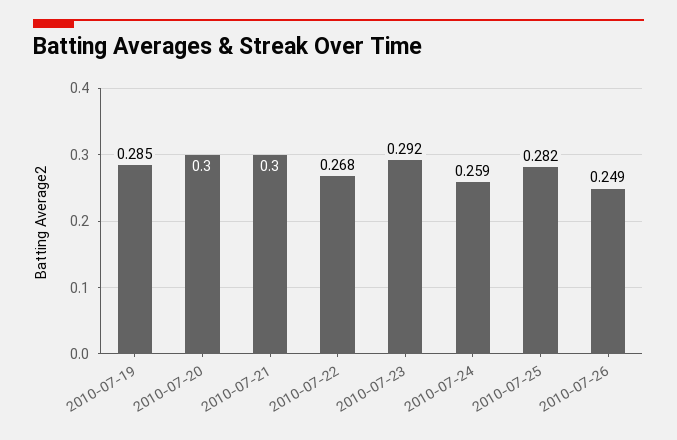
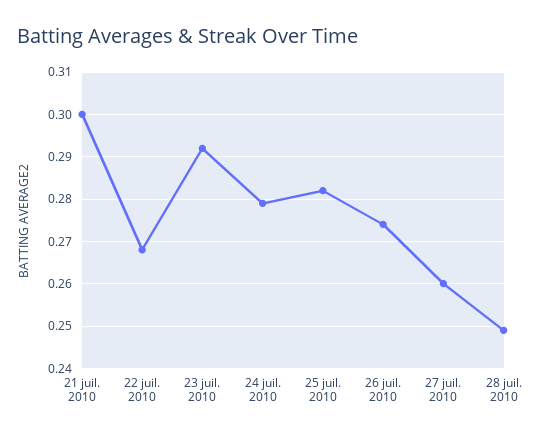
2010-07-19: 0.285 -> none
2010-07-20: 0.3 -> none
2010-07-24: 0.259 -> 0.28
2010-07-26: 0.249 -> 0.275
27 juil. 2010: none -> 0.26
28 juil. 2010: none -> 0.25

